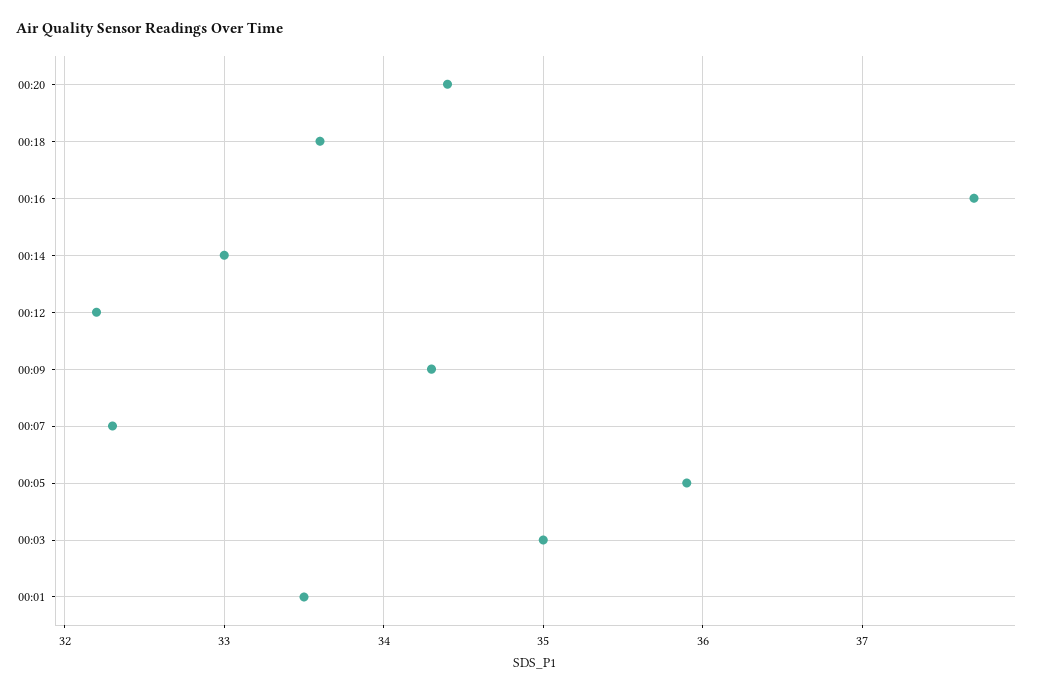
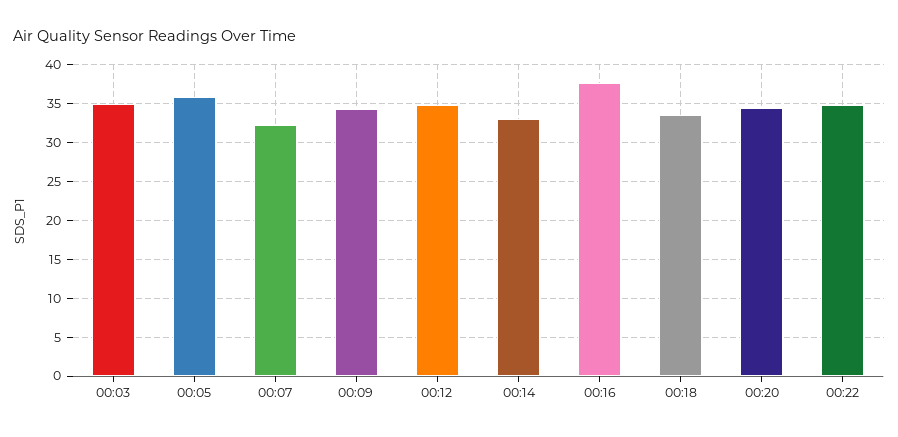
00:12: 32.2 -> 35
00:01: 33.5 -> none
00:22: none -> 35

